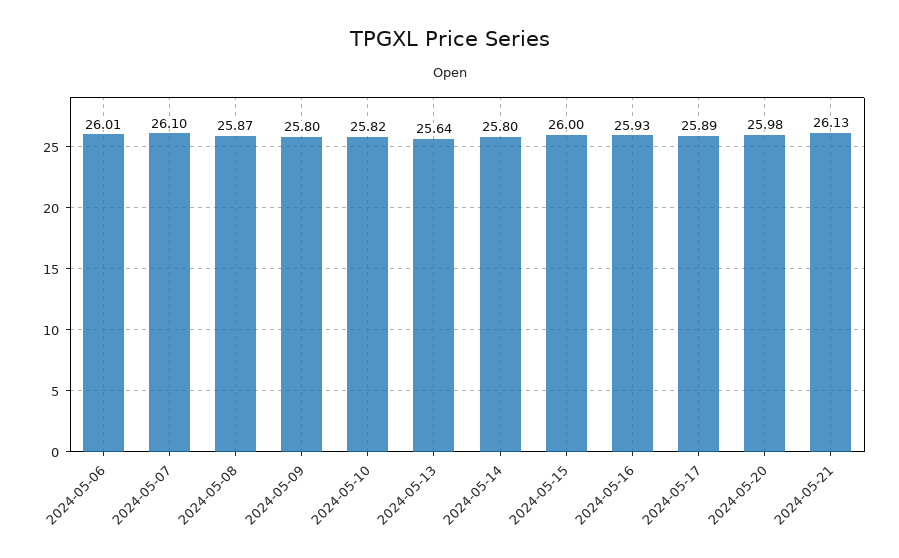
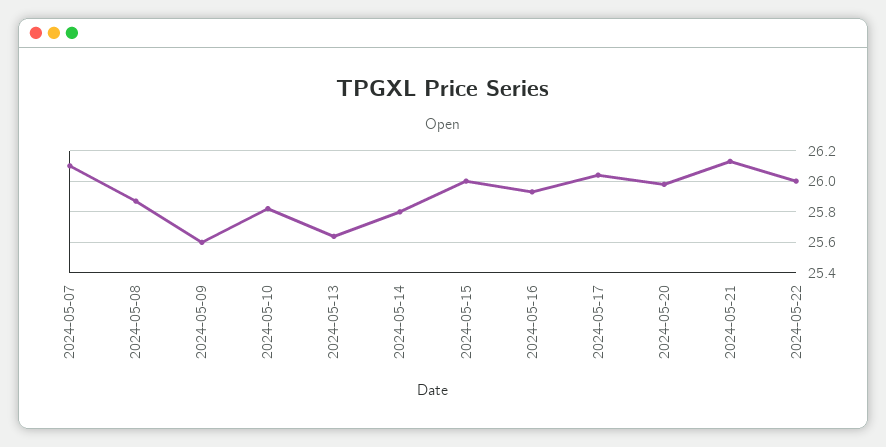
2024-05-06: 26.01 -> none
2024-05-09: 25.8 -> 25.6
2024-05-17: 25.89 -> 26.05
2024-05-22: none -> 26

